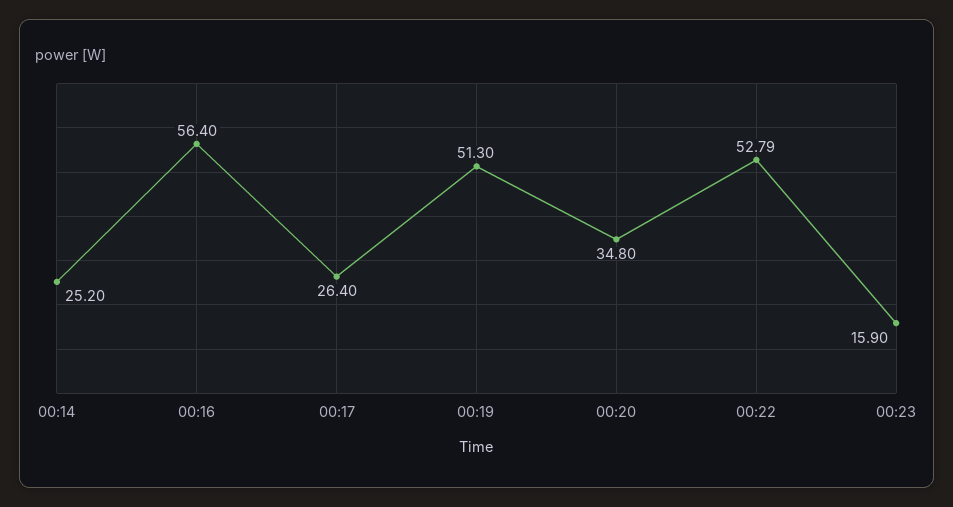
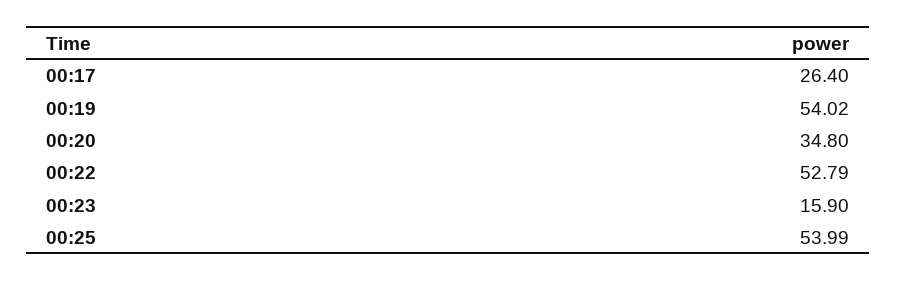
00:14: 25.2 -> none
00:16: 56.4 -> none
00:19: 51.3 -> 54.02
00:25: none -> 53.99

